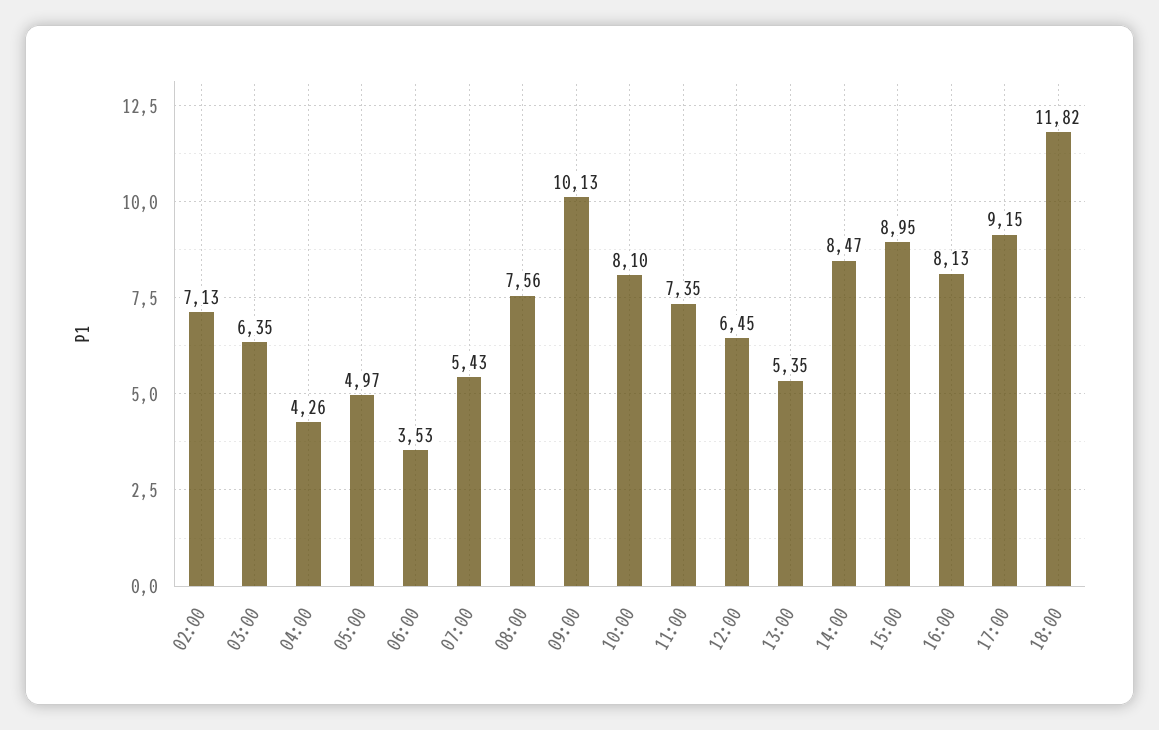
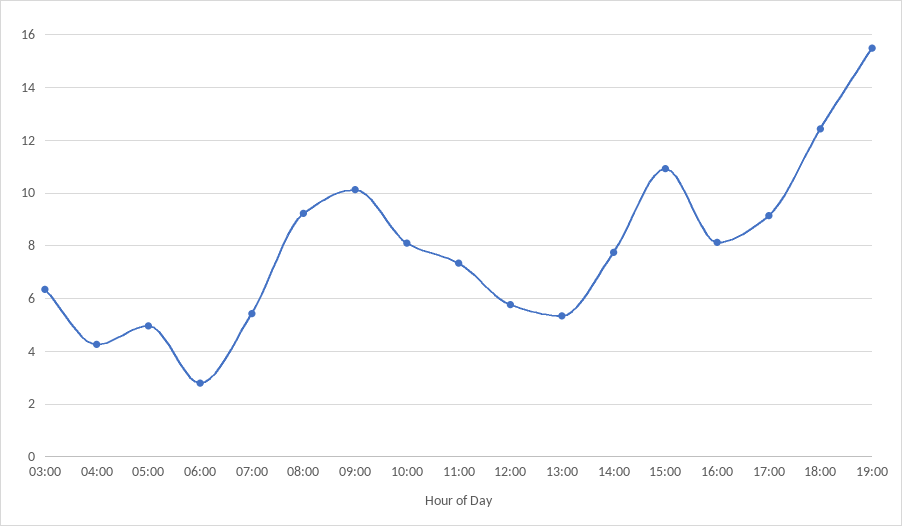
02:00: 7.13 -> none
06:00: 3.53 -> 2.75
08:00: 7.56 -> 9.25
12:00: 6.45 -> 5.75
14:00: 8.47 -> 7.75
15:00: 8.95 -> 11
18:00: 11.82 -> 12.5
19:00: none -> 15.5

